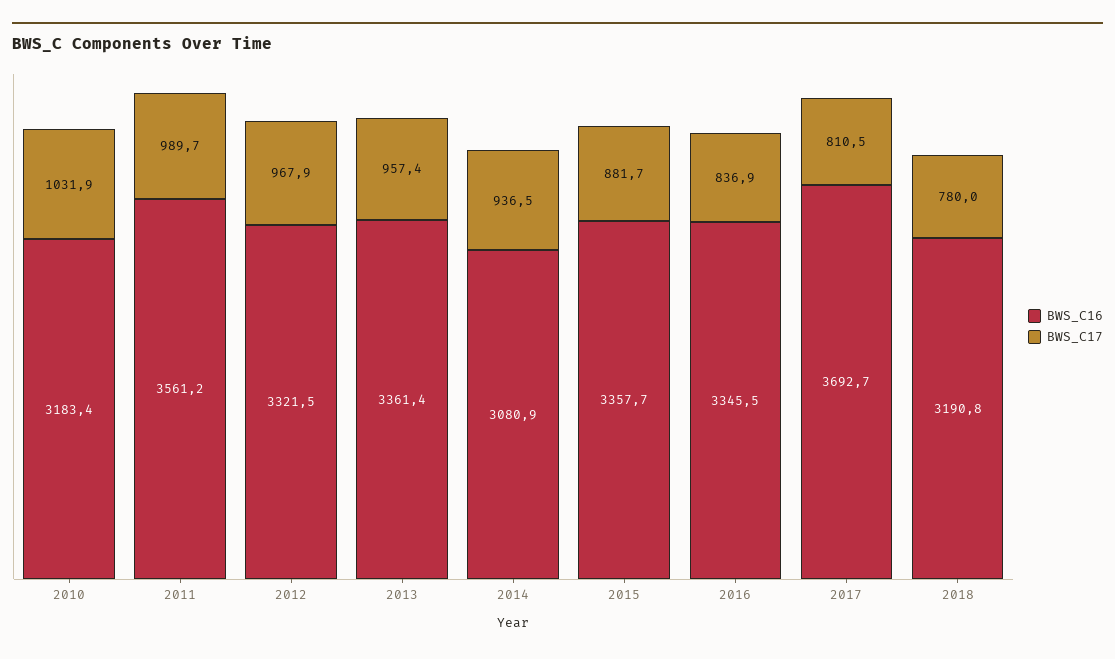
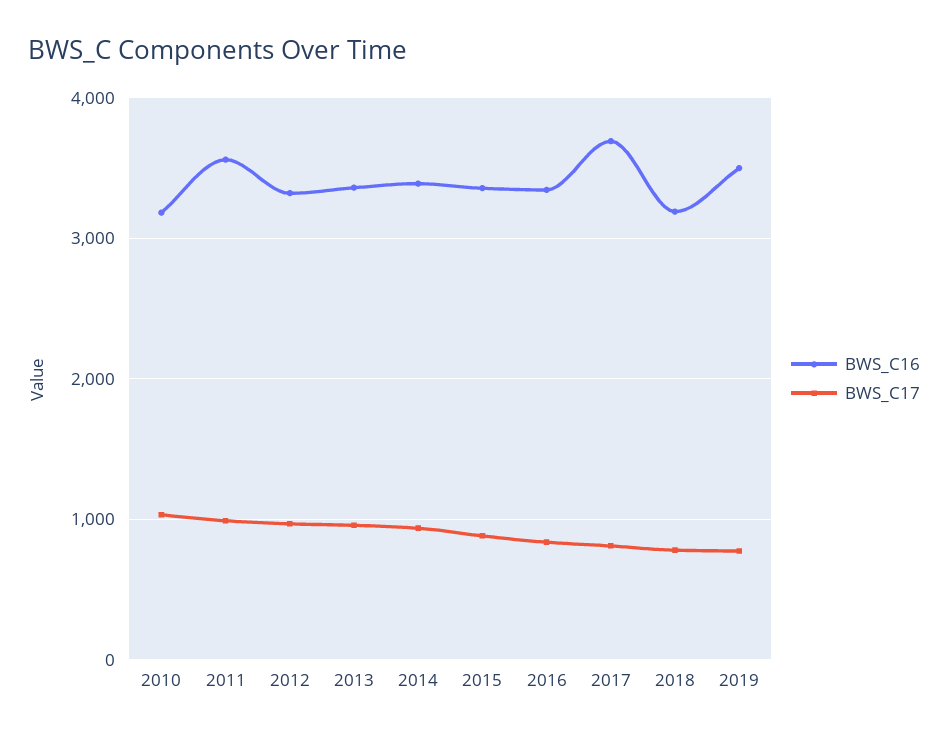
BWS_C16, 2014: 3080.9 -> 3400
BWS_C16, 2019: none -> 3500
BWS_C17, 2019: none -> 800

